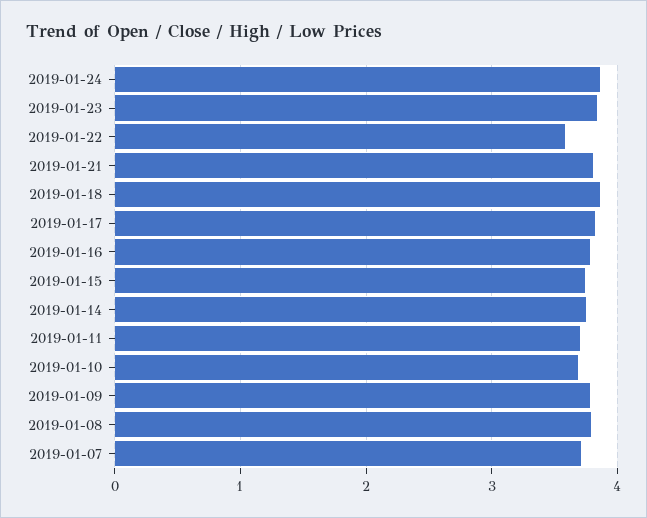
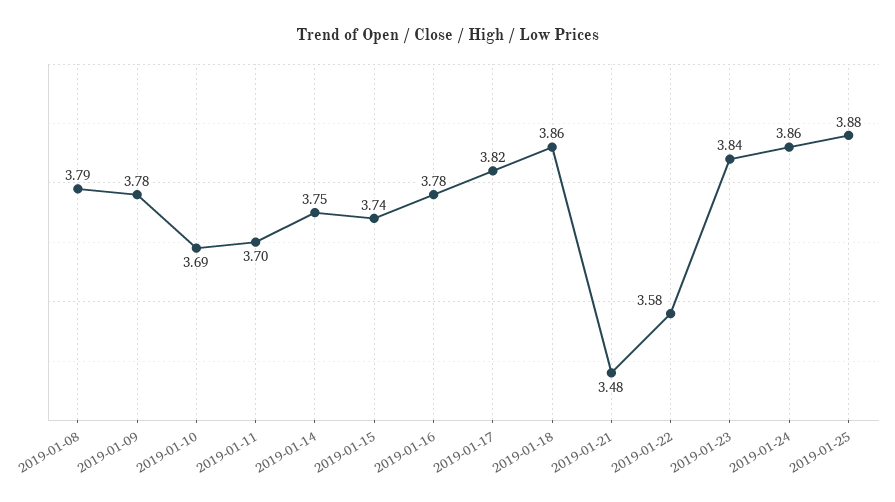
2019-01-21: 3.8 -> 3.48
2019-01-07: 3.7 -> none
2019-01-25: none -> 3.88

